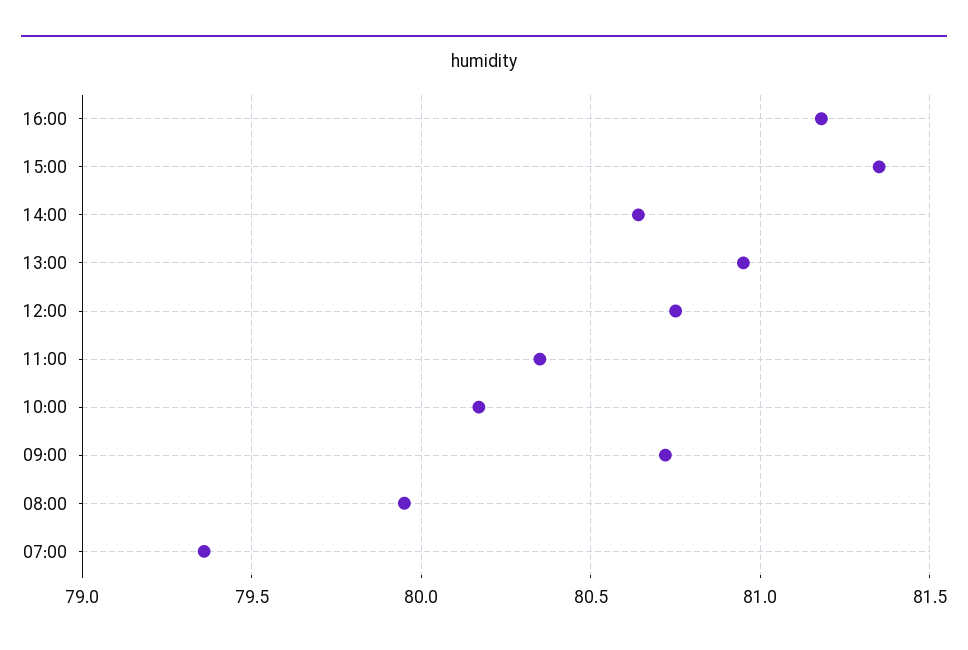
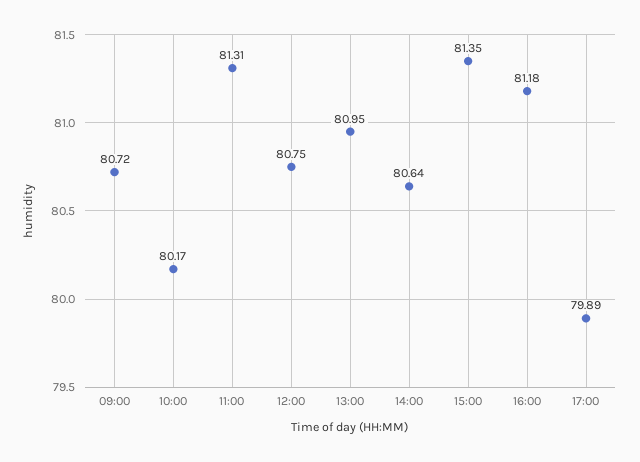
11:00: 80.35 -> 81.31
08:00: 79.95 -> none
07:00: 79.35 -> none
17:00: none -> 79.89

